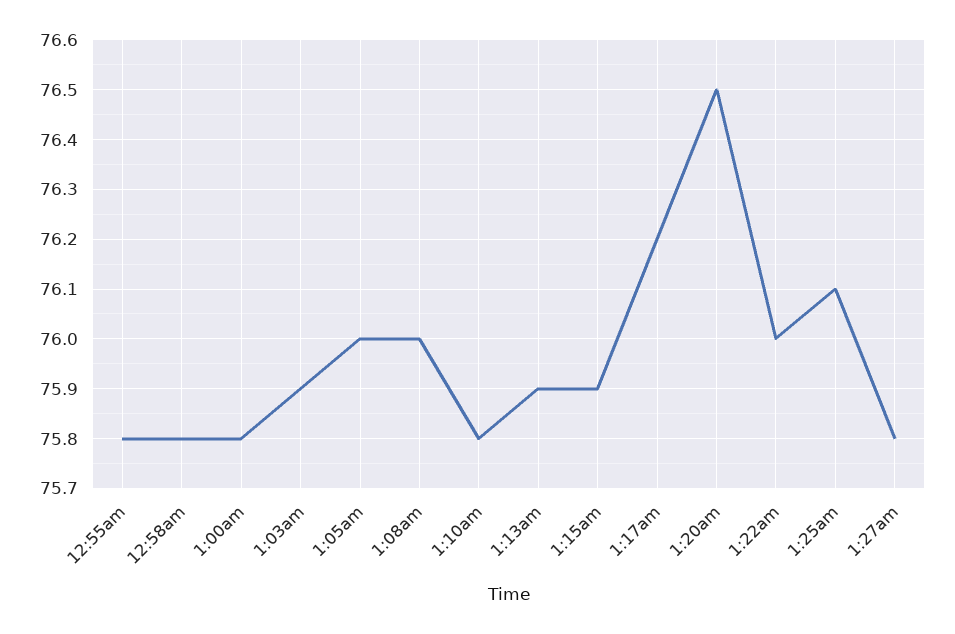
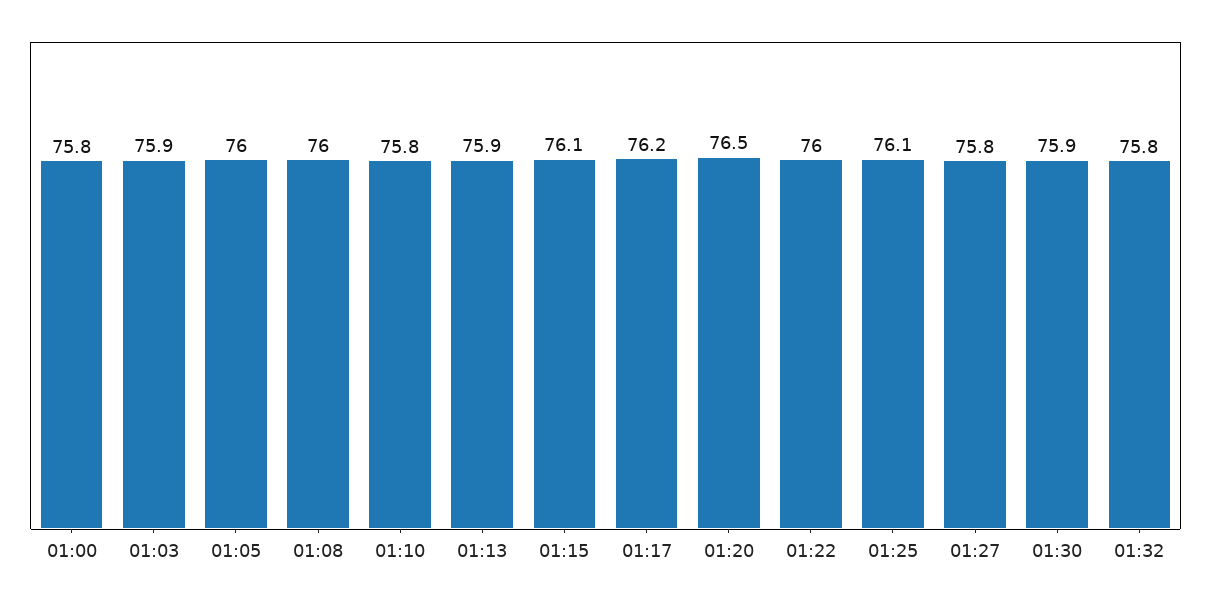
12:55am: 75.8 -> none
12:58am: 75.8 -> none
1:15am: 75.9 -> 76.1
01:30: none -> 75.9
01:32: none -> 75.8

